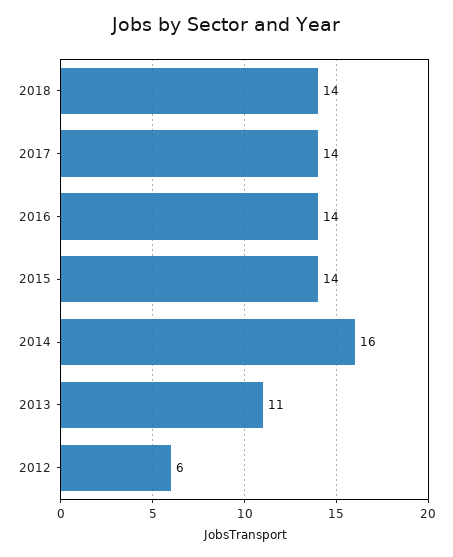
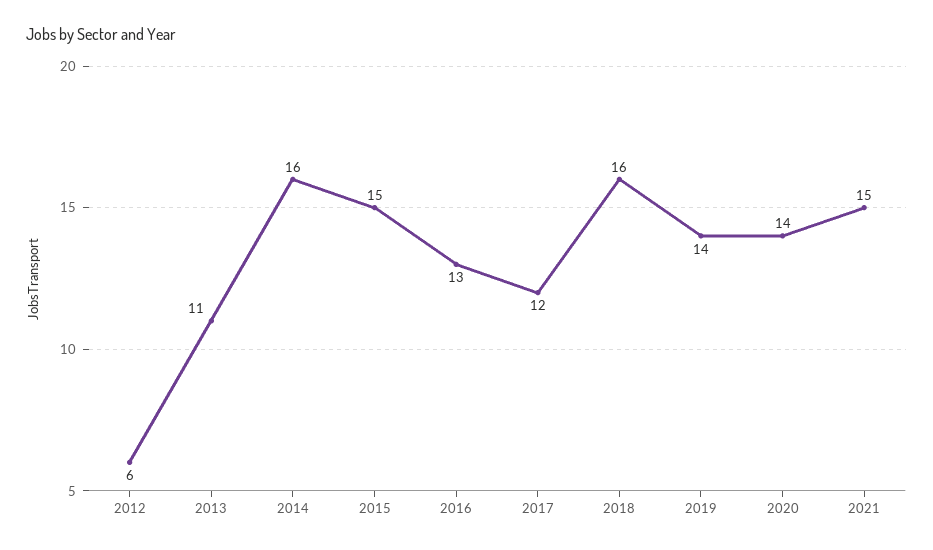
2018: 14 -> 16
2017: 14 -> 12
2016: 14 -> 13
2015: 14 -> 15
2019: none -> 14
2020: none -> 14
2021: none -> 15

